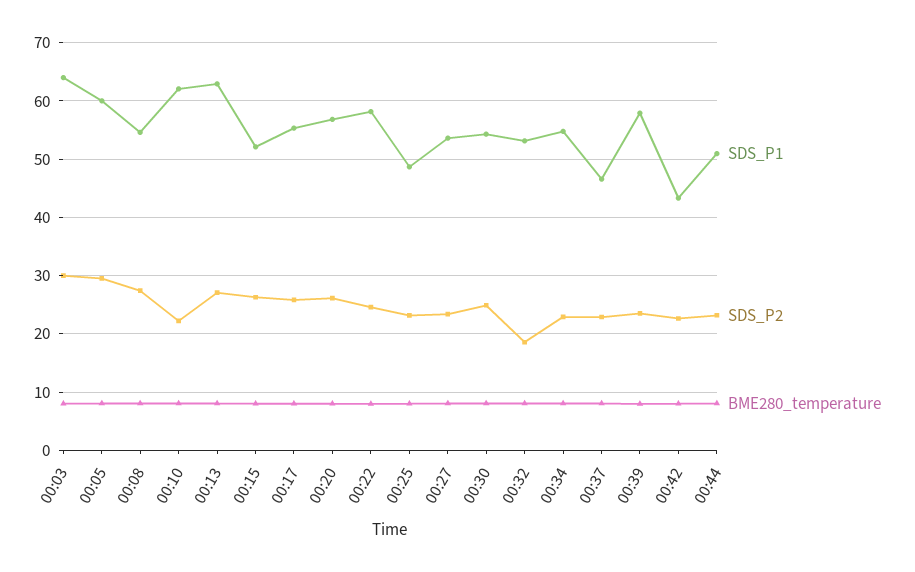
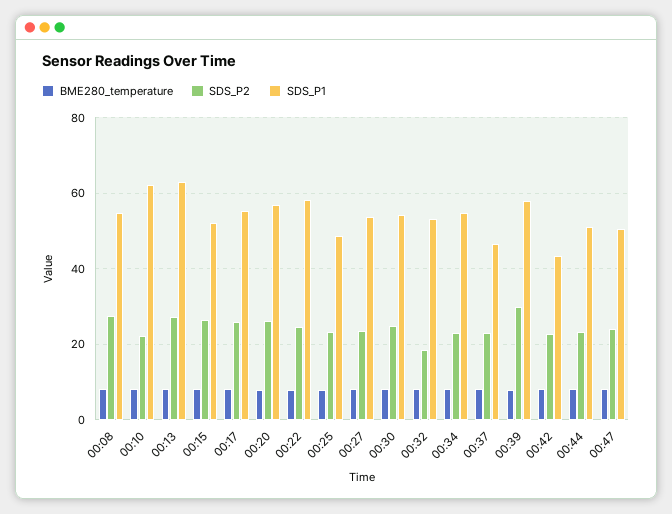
SDS_P1, 00:03: 64 -> none
SDS_P2, 00:03: 30 -> none
BME280_temperature, 00:03: 8 -> none
SDS_P1, 00:05: 60 -> none
SDS_P2, 00:05: 30 -> none
BME280_temperature, 00:05: 8 -> none
SDS_P2, 00:39: 24 -> 30
BME280_temperature, 00:47: none -> 8
SDS_P2, 00:47: none -> 24
SDS_P1, 00:47: none -> 50

